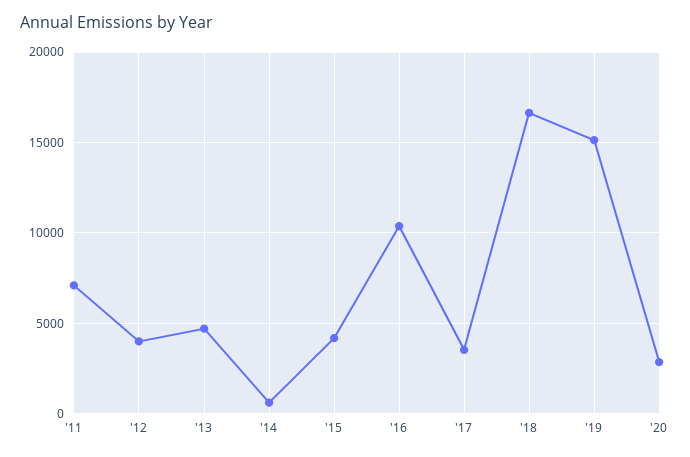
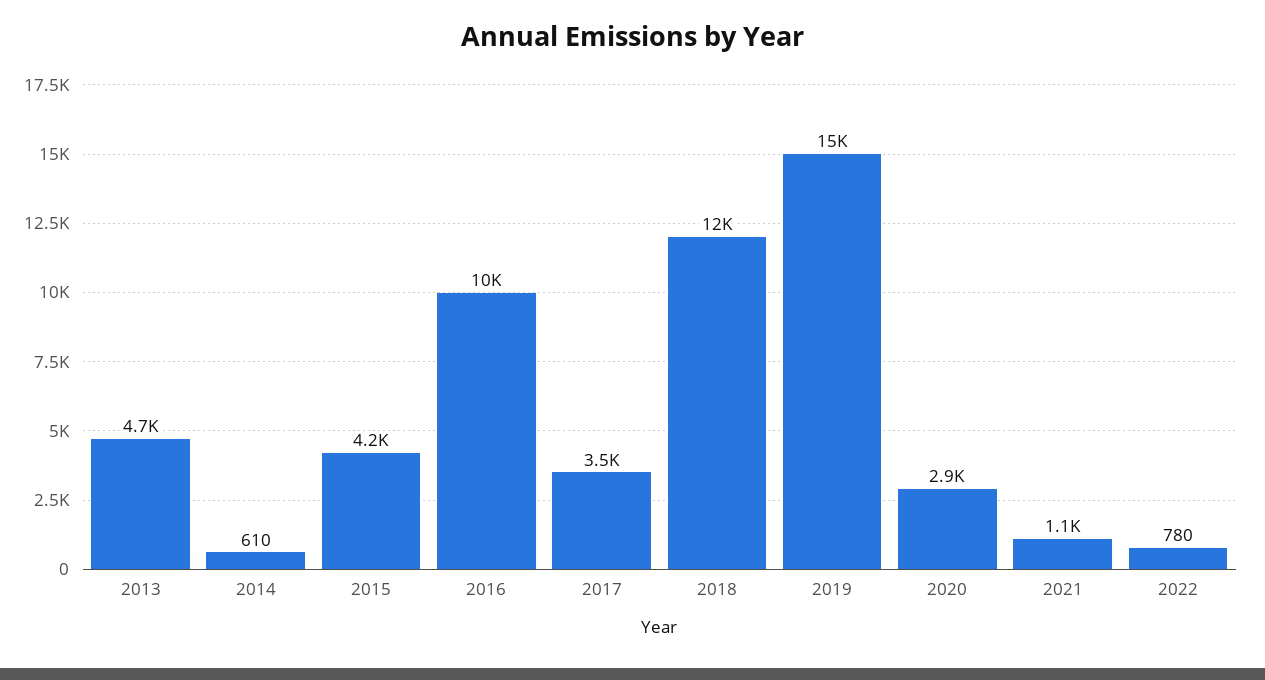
'11: 7000 -> none
'12: 4000 -> none
'18: 16500 -> 12000
2021: none -> 1100
2022: none -> 780

